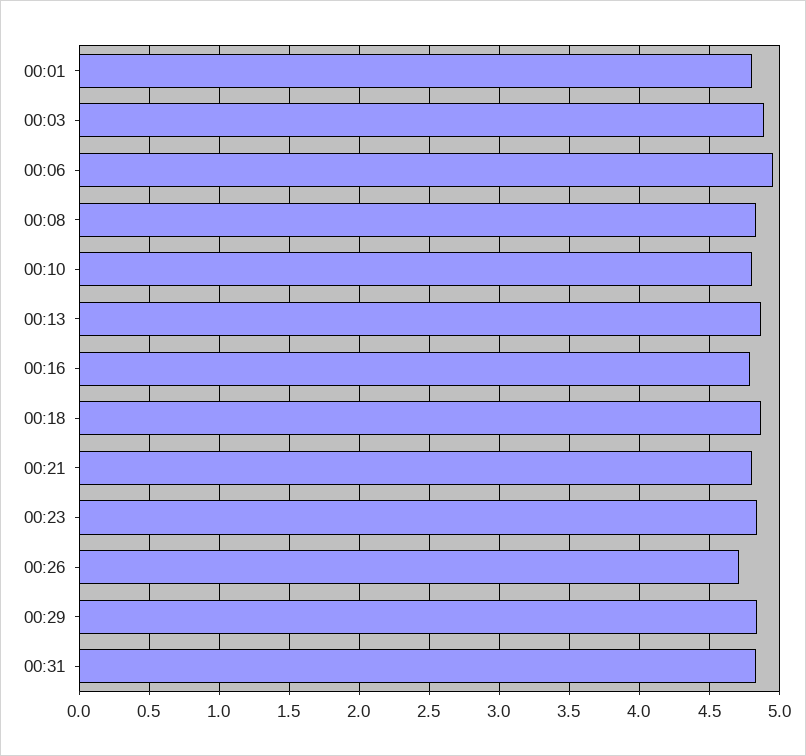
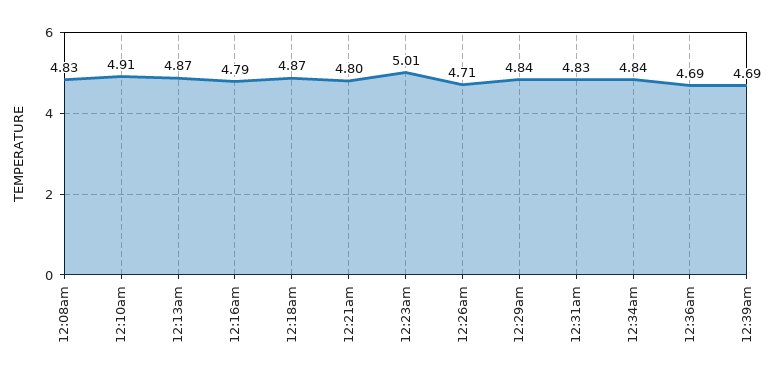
00:01: 4.8 -> none
00:03: 4.9 -> none
00:06: 4.95 -> none
00:10: 4.8 -> 4.91
00:23: 4.85 -> 5.01
12:34am: none -> 4.84
12:36am: none -> 4.69
12:39am: none -> 4.69

